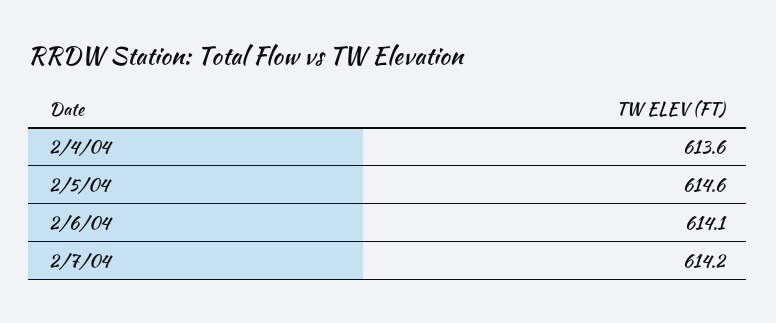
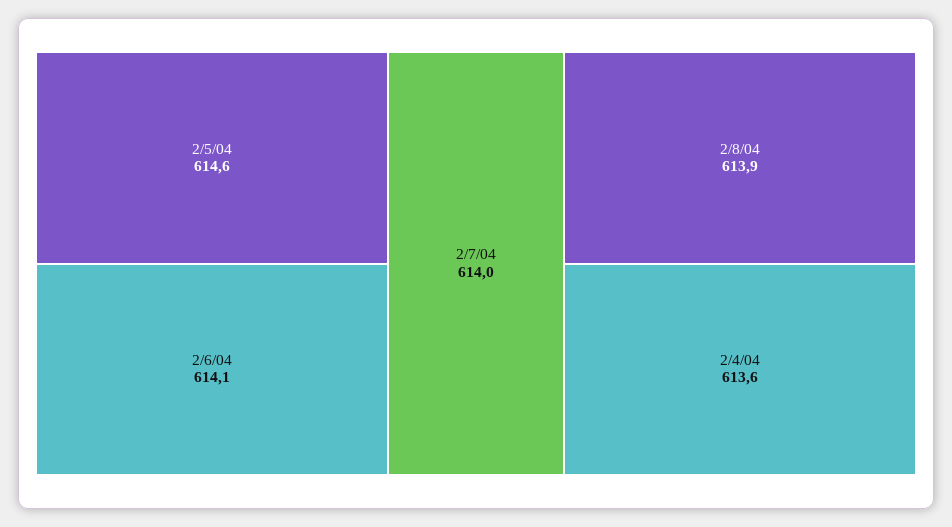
2/7/04: 614.2 -> 614
2/8/04: none -> 613.9

